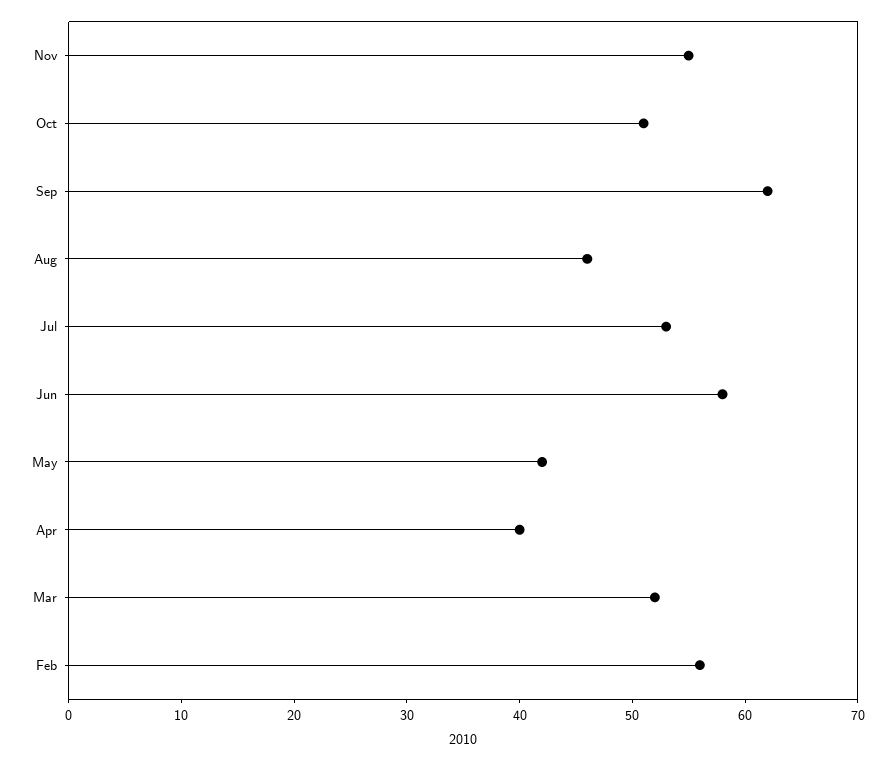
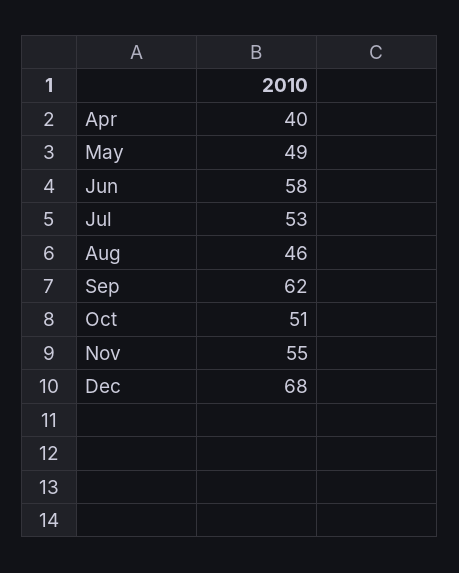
May: 42 -> 49
Mar: 52 -> none
Feb: 56 -> none
Dec: none -> 68

